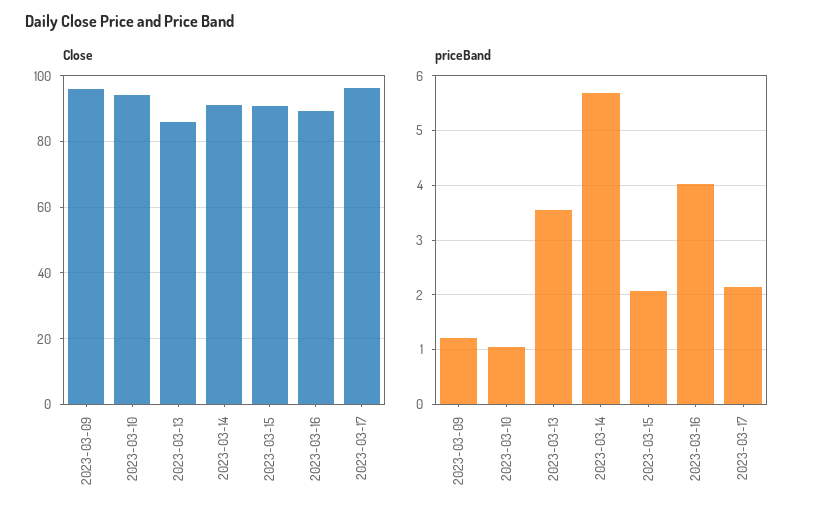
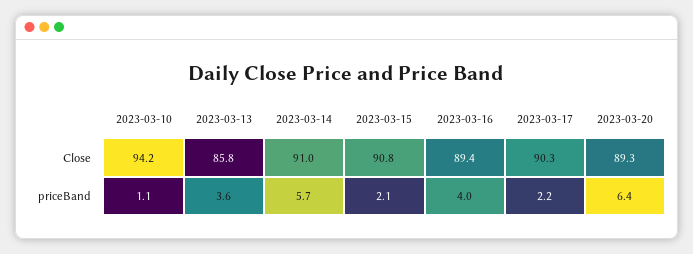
Close, 2023-03-09: 96 -> none
Close, 2023-03-17: 96 -> 90.3
priceBand, 2023-03-09: 1.2 -> none
Close, 2023-03-20: none -> 89.3
priceBand, 2023-03-20: none -> 6.4

